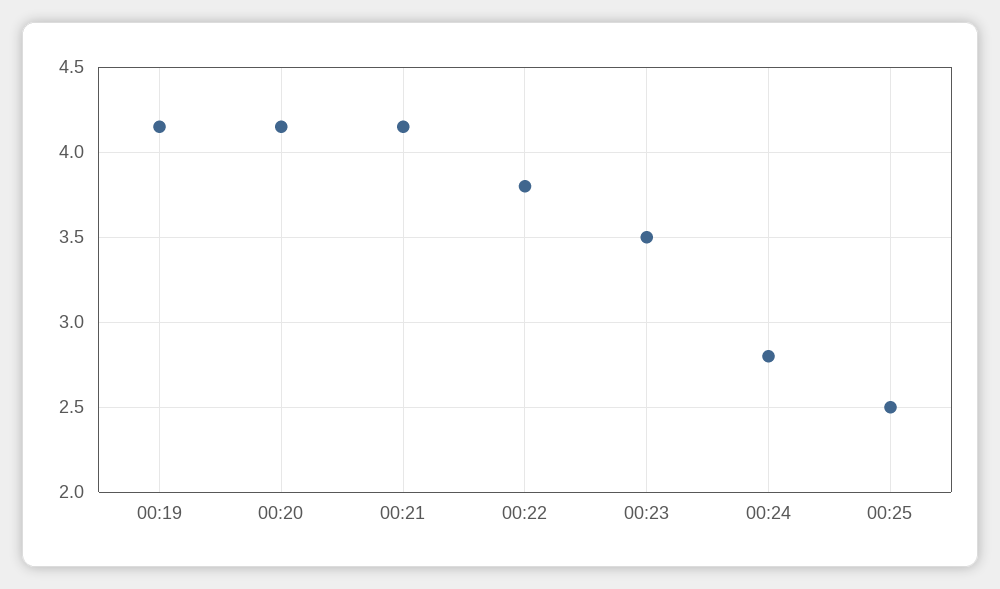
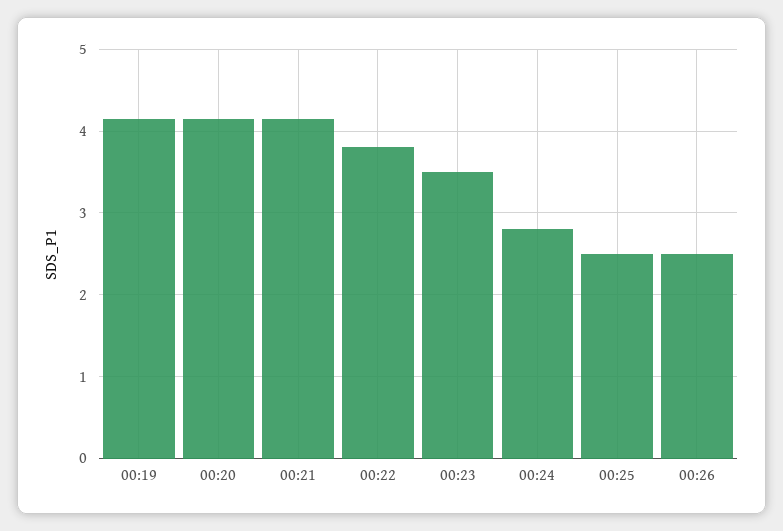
00:26: none -> 2.5

